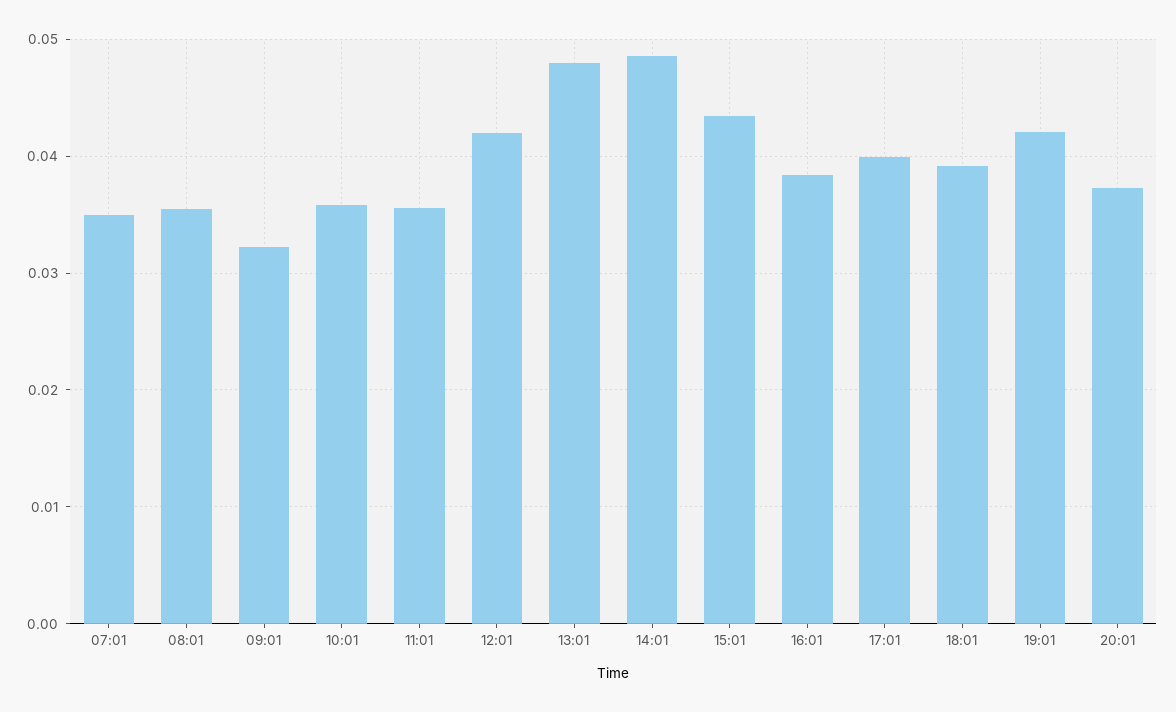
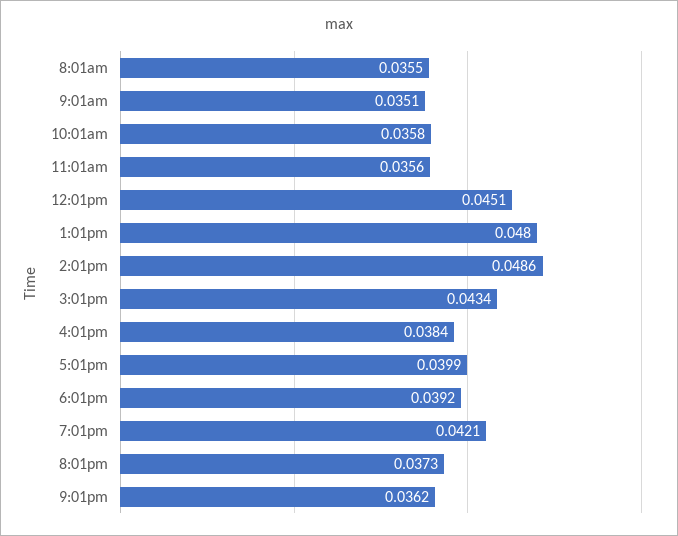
07:01: 0.035 -> none
09:01: 0.032 -> 0.0351
12:01: 0.042 -> 0.0451
9:01pm: none -> 0.0362

